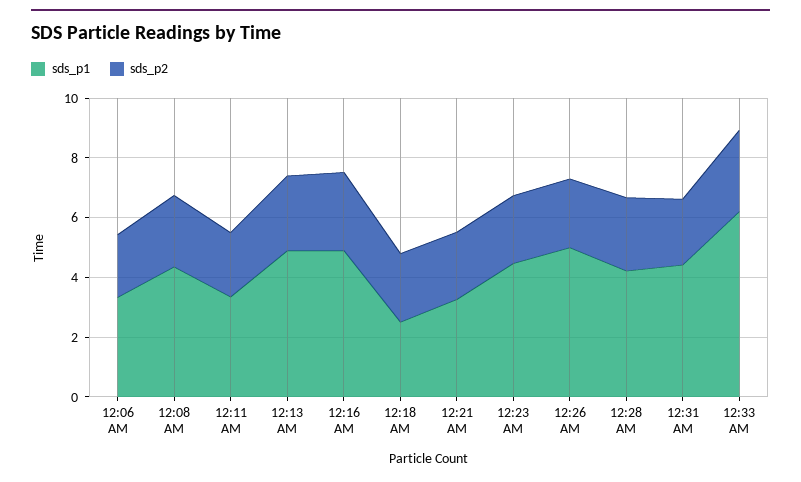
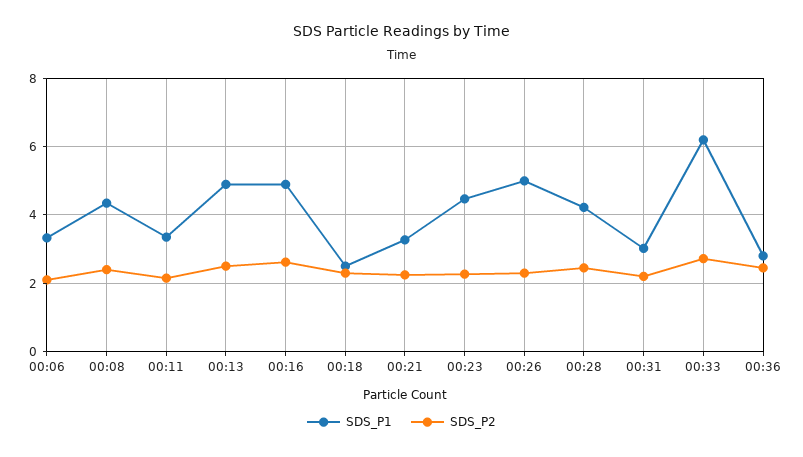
sds_p1, 12:31 AM: 4.5 -> 3
sds_p1, 00:36: none -> 2.8
sds_p2, 00:36: none -> 2.4

